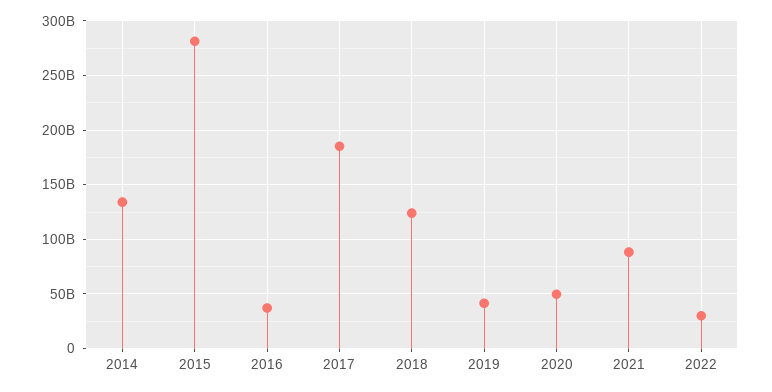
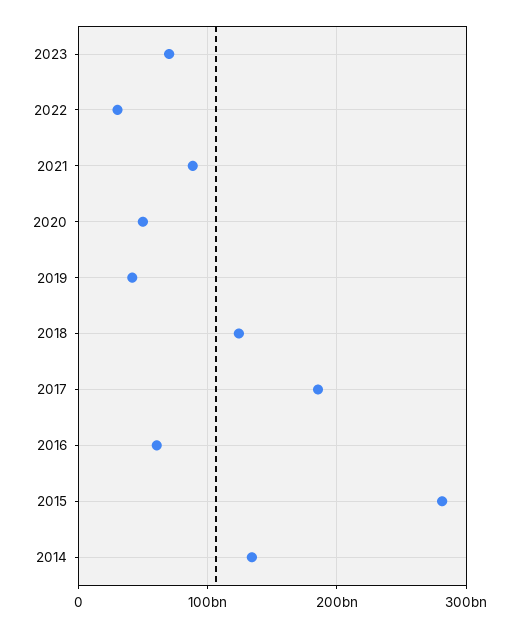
2016: 40000000000 -> 60000000000
2023: none -> 70000000000

